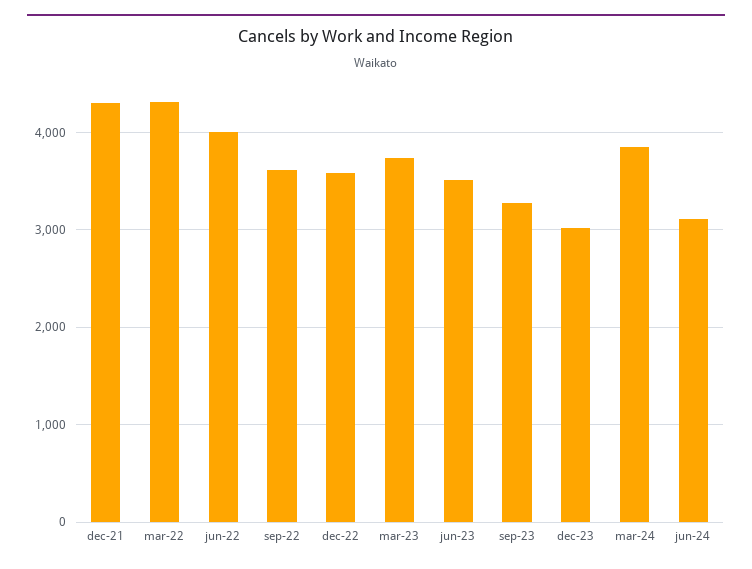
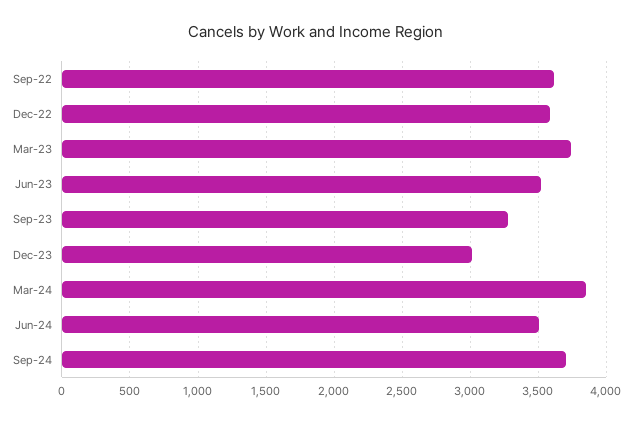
dec-21: 4300 -> none
mar-22: 4300 -> none
jun-22: 4000 -> none
jun-24: 3100 -> 3500
Sep-24: none -> 3700

